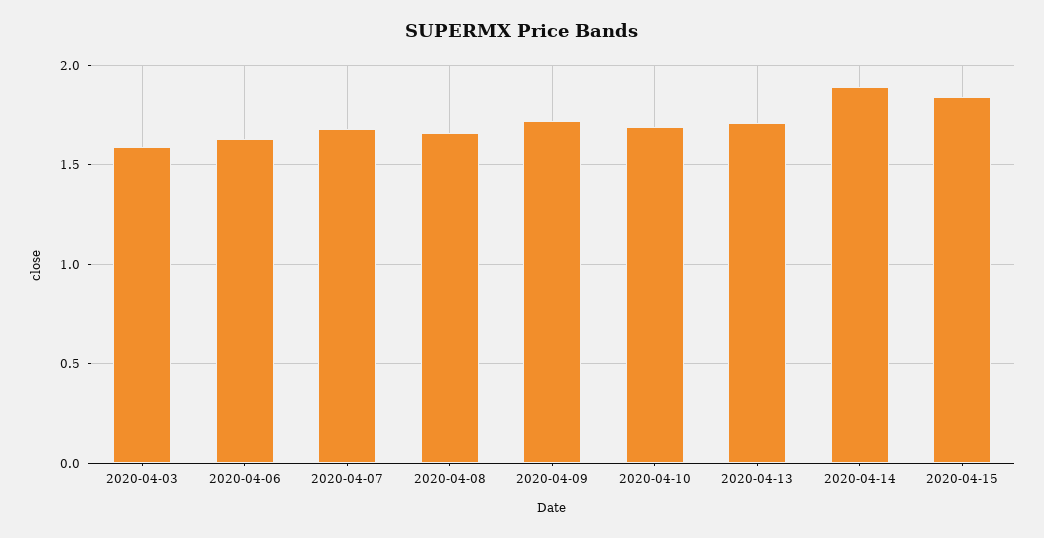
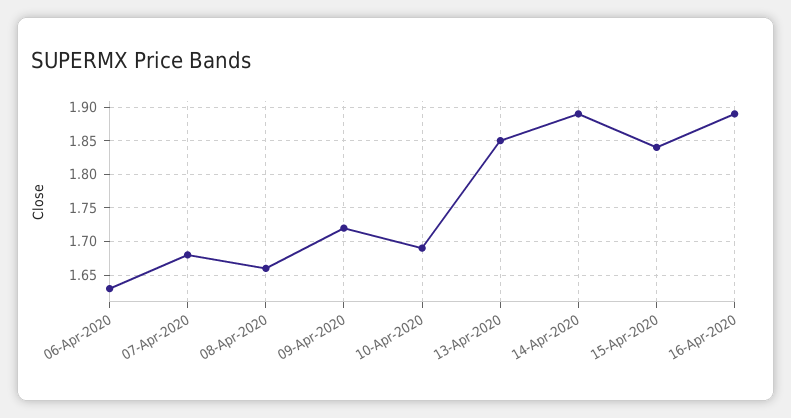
2020-04-03: 1.6 -> none
2020-04-13: 1.7 -> 1.85
16-Apr-2020: none -> 1.89

